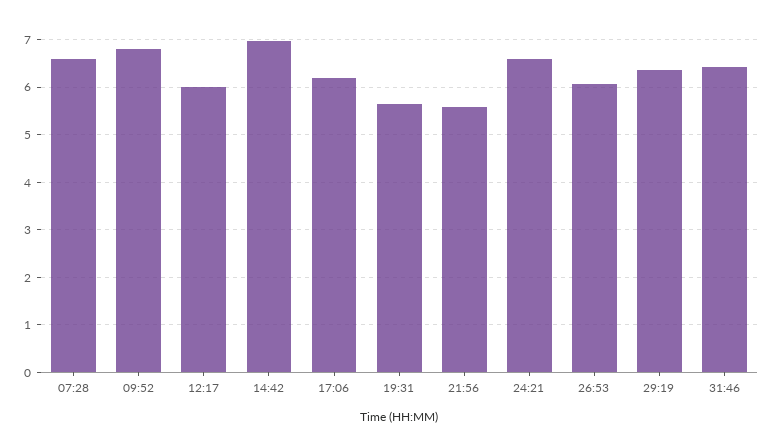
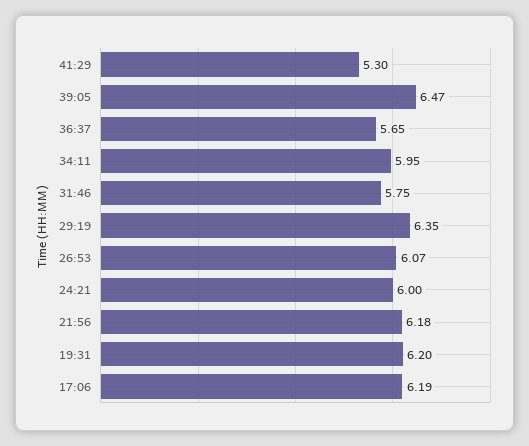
07:28: 6.6 -> none
09:52: 6.8 -> none
12:17: 6 -> none
14:42: 7 -> none
19:31: 5.6 -> 6.2
21:56: 5.6 -> 6.18
24:21: 6.6 -> 6
31:46: 6.4 -> 5.75
41:29: none -> 5.3
39:05: none -> 6.47
36:37: none -> 5.65
34:11: none -> 5.95

